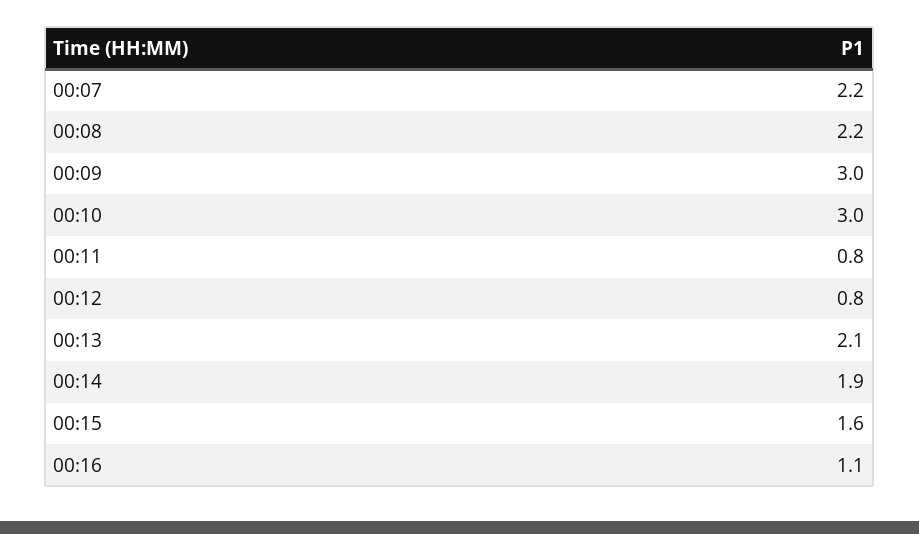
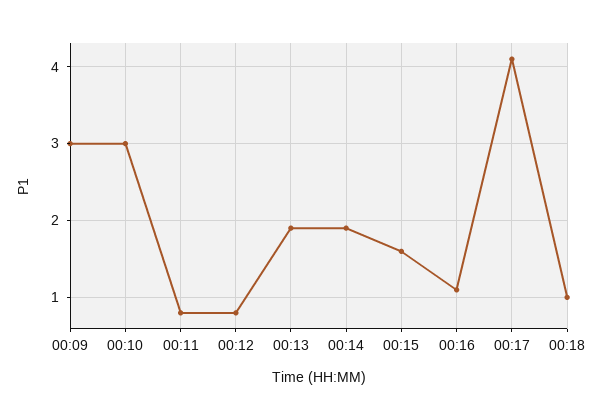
00:07: 2.2 -> none
00:08: 2.2 -> none
00:13: 2.1 -> 1.9
00:17: none -> 4.1
00:18: none -> 1

